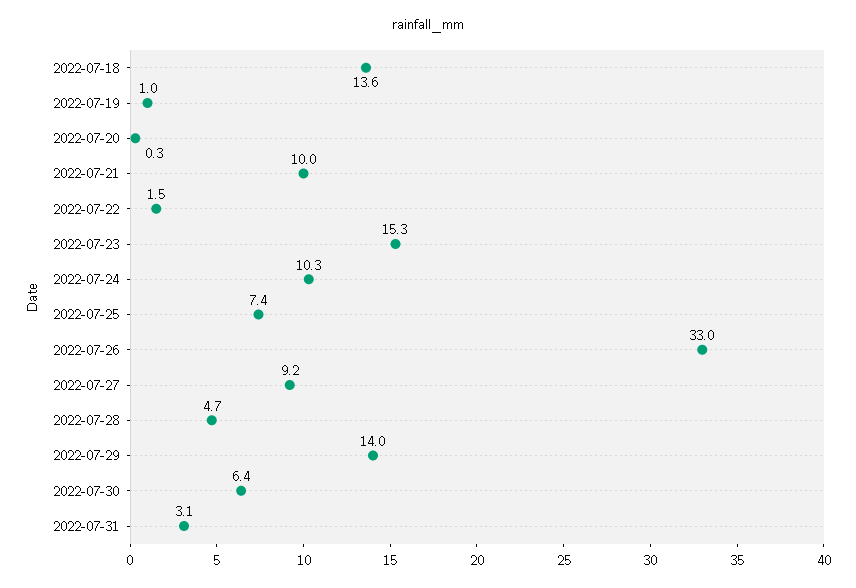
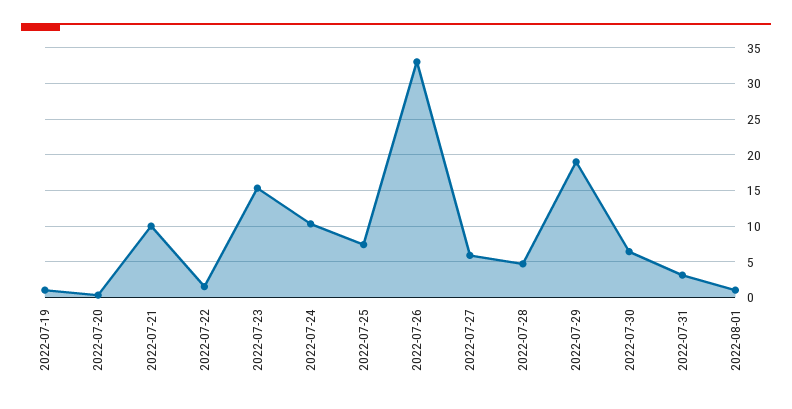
2022-07-18: 13.6 -> none
2022-07-27: 9.2 -> 6
2022-07-29: 14 -> 19
2022-08-01: none -> 1

